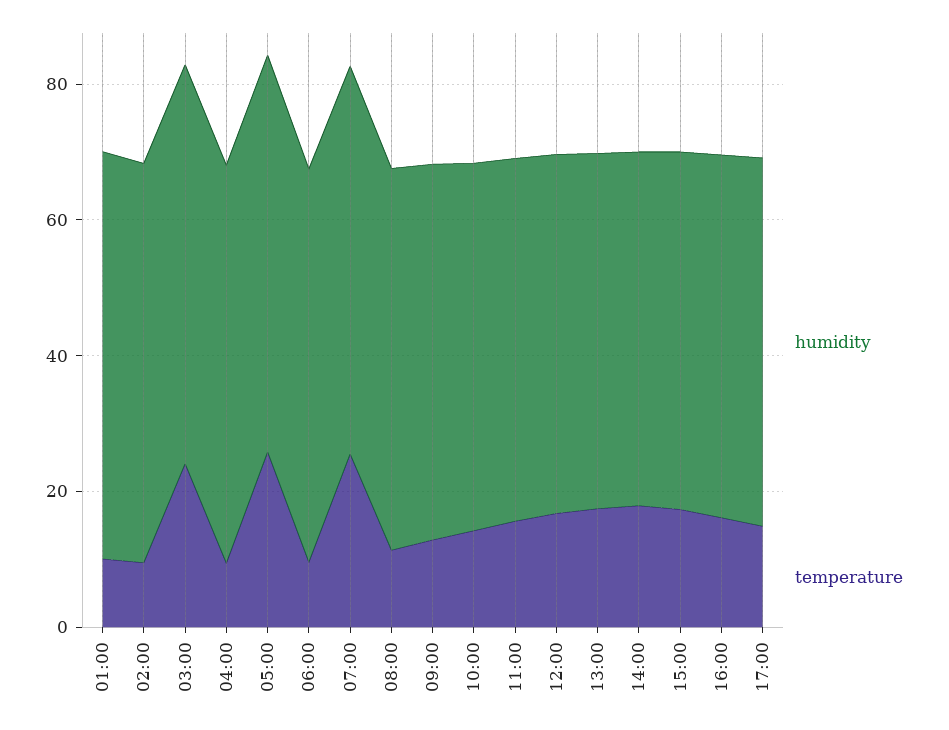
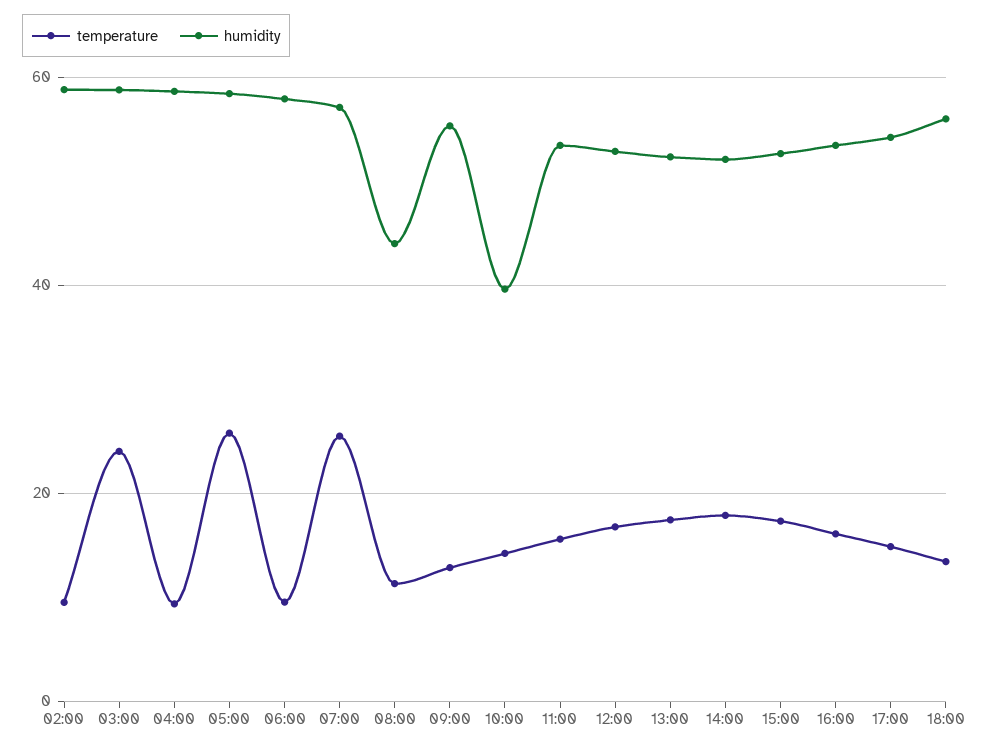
humidity, 01:00: 60 -> none
temperature, 01:00: 10 -> none
humidity, 08:00: 55 -> 44
humidity, 10:00: 55 -> 40
temperature, 18:00: none -> 14
humidity, 18:00: none -> 56

